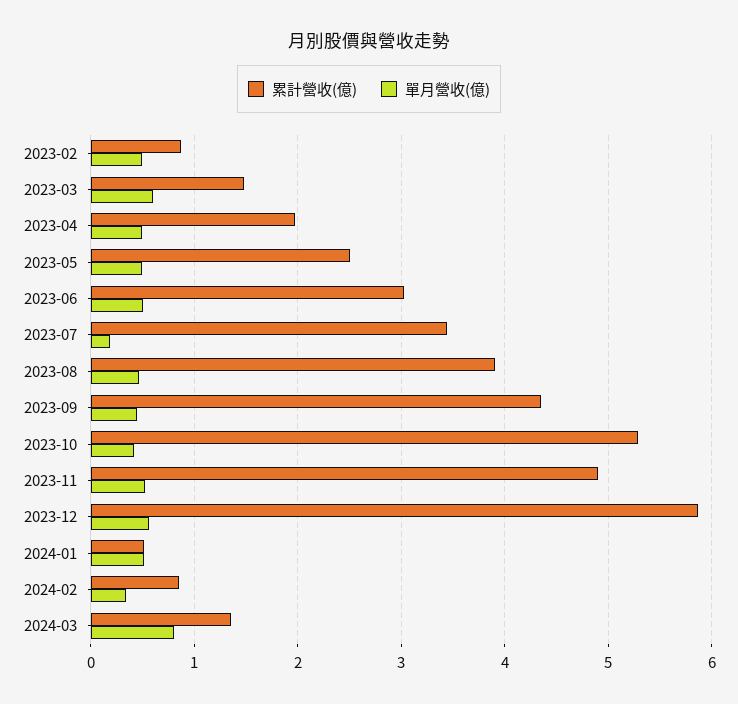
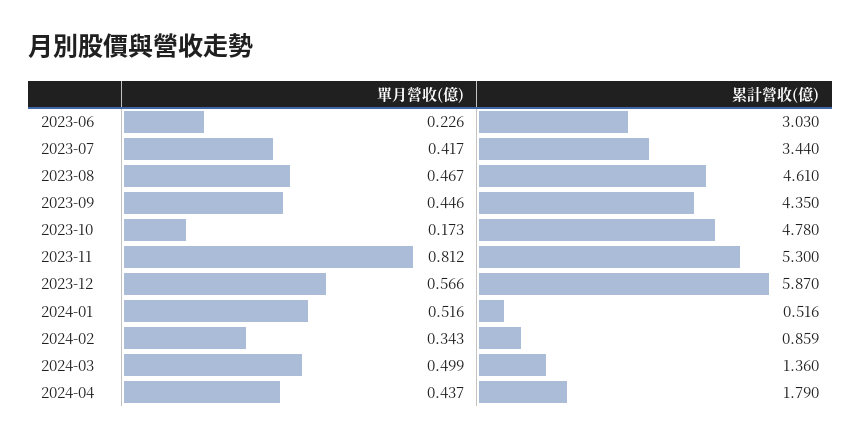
累計營收(億), 2023-02: 0.9 -> none
單月營收(億), 2023-02: 0.5 -> none
累計營收(億), 2023-03: 1.5 -> none
單月營收(億), 2023-03: 0.6 -> none
累計營收(億), 2023-04: 2 -> none
單月營收(億), 2023-04: 0.5 -> none
累計營收(億), 2023-05: 2.5 -> none
單月營收(億), 2023-05: 0.5 -> none
單月營收(億), 2023-06: 0.5 -> 0.226
單月營收(億), 2023-07: 0.2 -> 0.417
累計營收(億), 2023-08: 3.9 -> 4.61
累計營收(億), 2023-10: 5.3 -> 4.78
單月營收(億), 2023-10: 0.4 -> 0.173
累計營收(億), 2023-11: 4.9 -> 5.3
單月營收(億), 2023-11: 0.5 -> 0.812
單月營收(億), 2024-03: 0.8 -> 0.499
單月營收(億), 2024-04: none -> 0.437
累計營收(億), 2024-04: none -> 1.79

